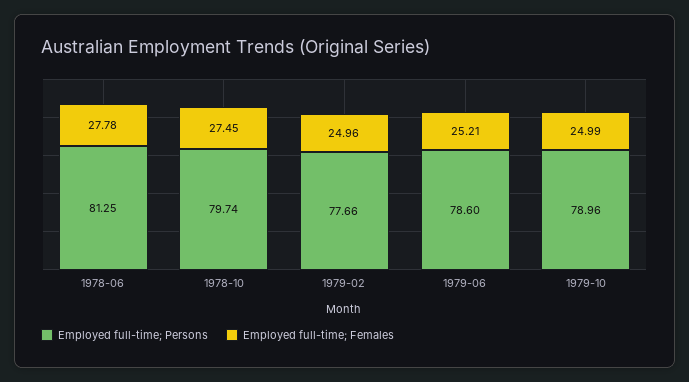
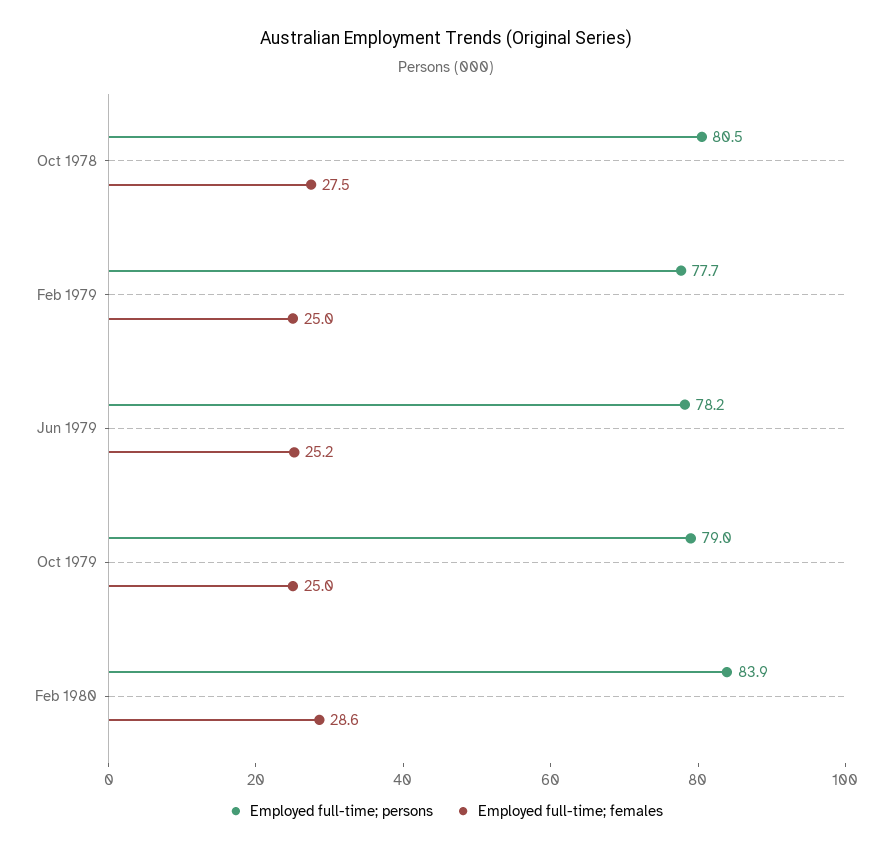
Employed full-time; Persons, 1978-06: 81.25 -> none
Employed full-time; Females, 1978-06: 27.78 -> none
Employed full-time; Persons, 1978-10: 79.74 -> 80.5
Employed full-time; Persons, 1979-06: 78.6 -> 78.2
Employed full-time; Persons, Feb 1980: none -> 83.9
Employed full-time; Females, Feb 1980: none -> 28.6

